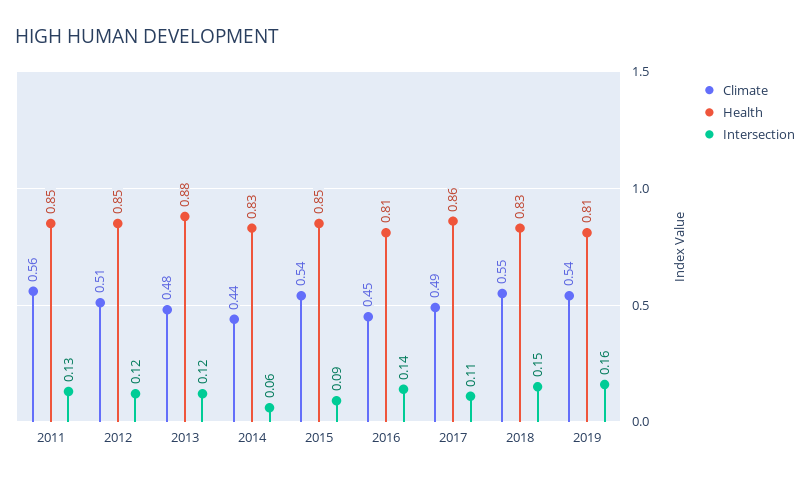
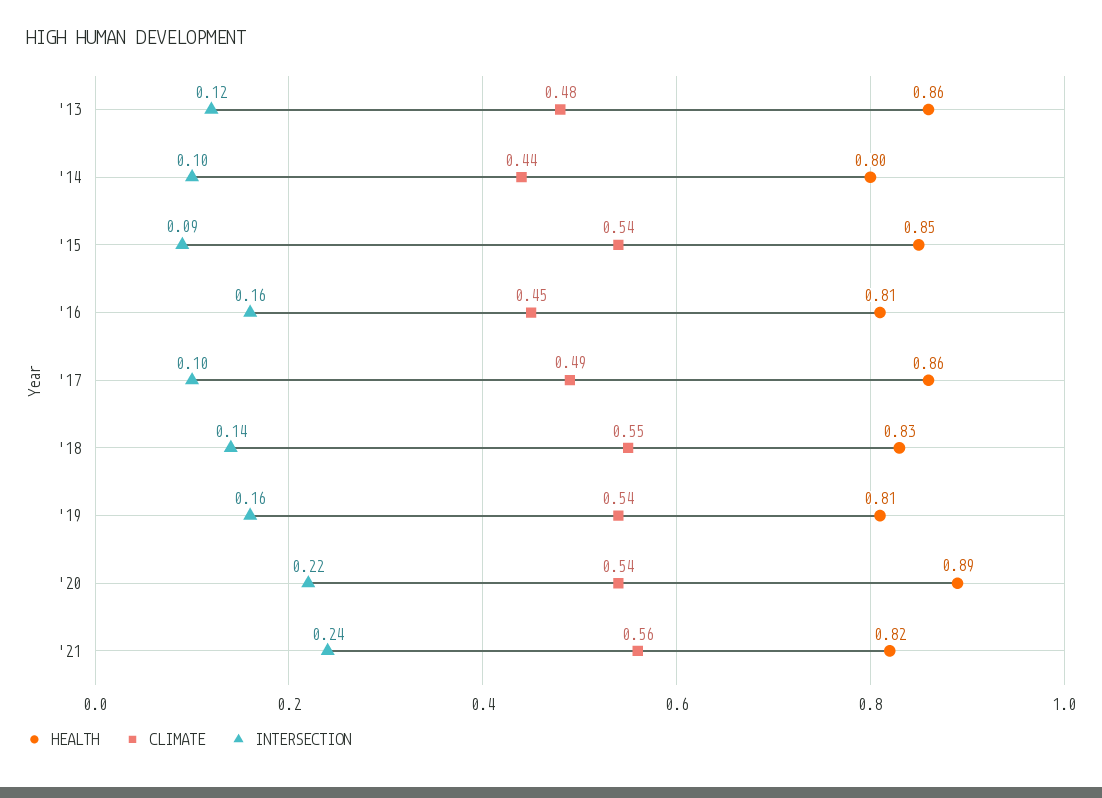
Climate, 2011: 0.56 -> none
Health, 2011: 0.85 -> none
Intersection, 2011: 0.13 -> none
Climate, 2012: 0.51 -> none
Health, 2012: 0.85 -> none
Intersection, 2012: 0.12 -> none
Health, 2013: 0.88 -> 0.86
Health, 2014: 0.83 -> 0.8
Intersection, 2014: 0.06 -> 0.1
Intersection, 2016: 0.14 -> 0.16
Intersection, 2017: 0.11 -> 0.1
Intersection, 2018: 0.15 -> 0.14
Health, '20: none -> 0.89
Climate, '20: none -> 0.54
Intersection, '20: none -> 0.22
Health, '21: none -> 0.82
Climate, '21: none -> 0.56
Intersection, '21: none -> 0.24

